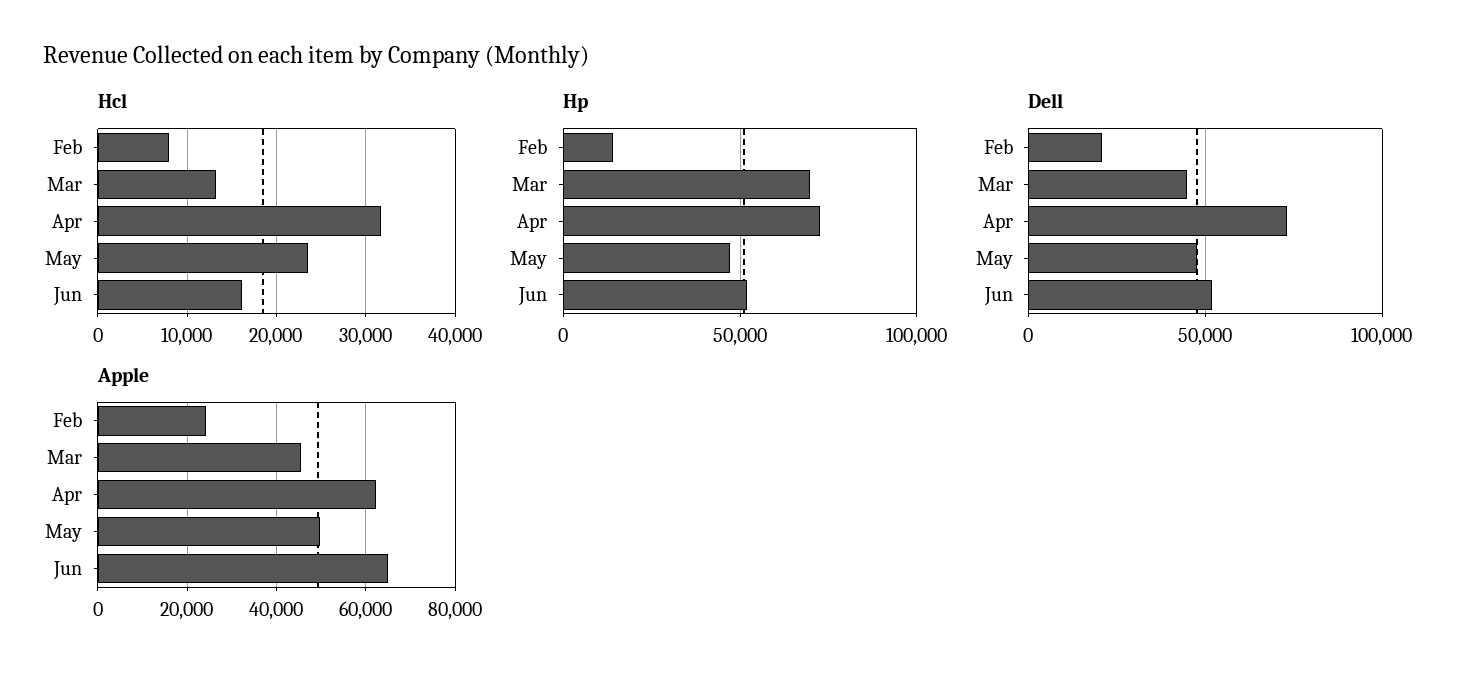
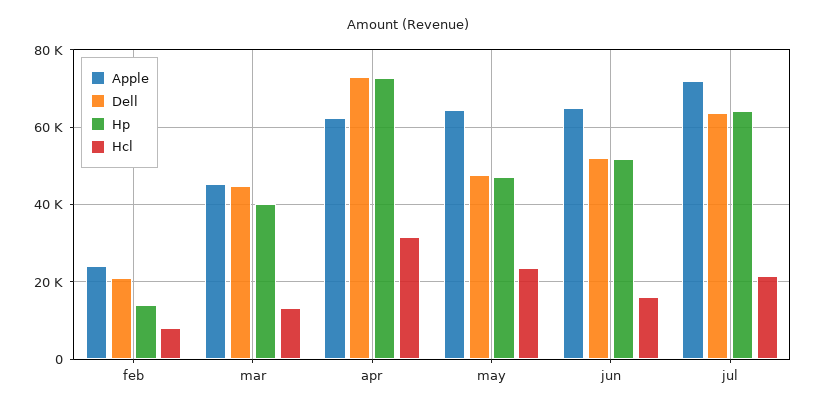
Hp, Mar: 70000 -> 40000
Apple, May: 50000 -> 64000
Apple, jul: none -> 72000
Dell, jul: none -> 64000
Hp, jul: none -> 64000
Hcl, jul: none -> 22000

